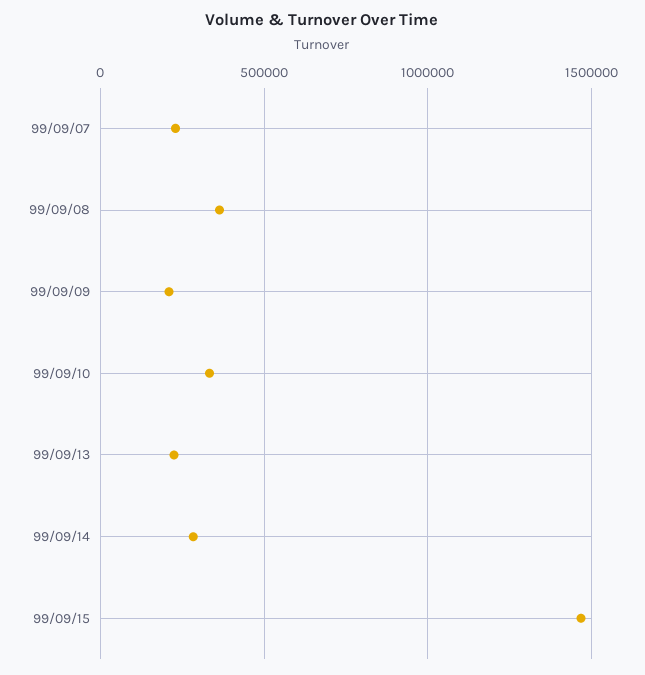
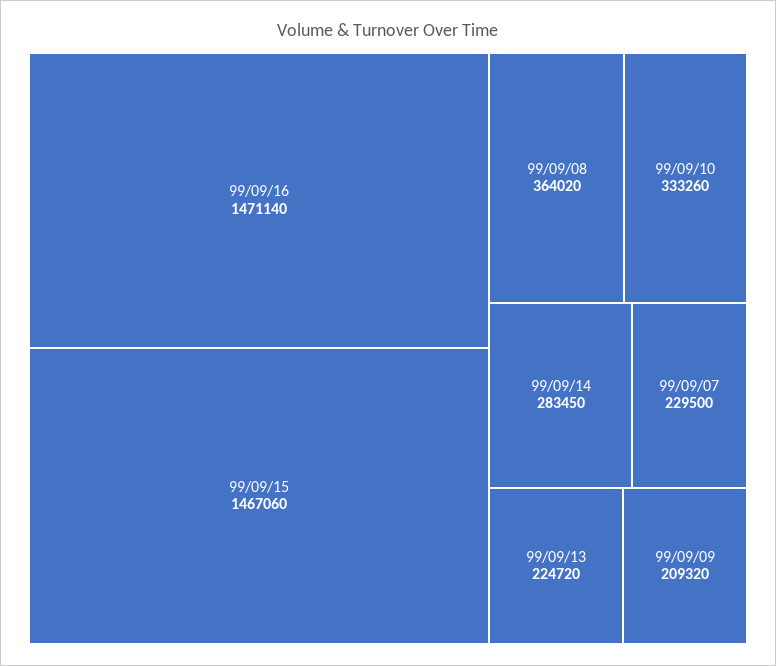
99/09/16: none -> 1471140

